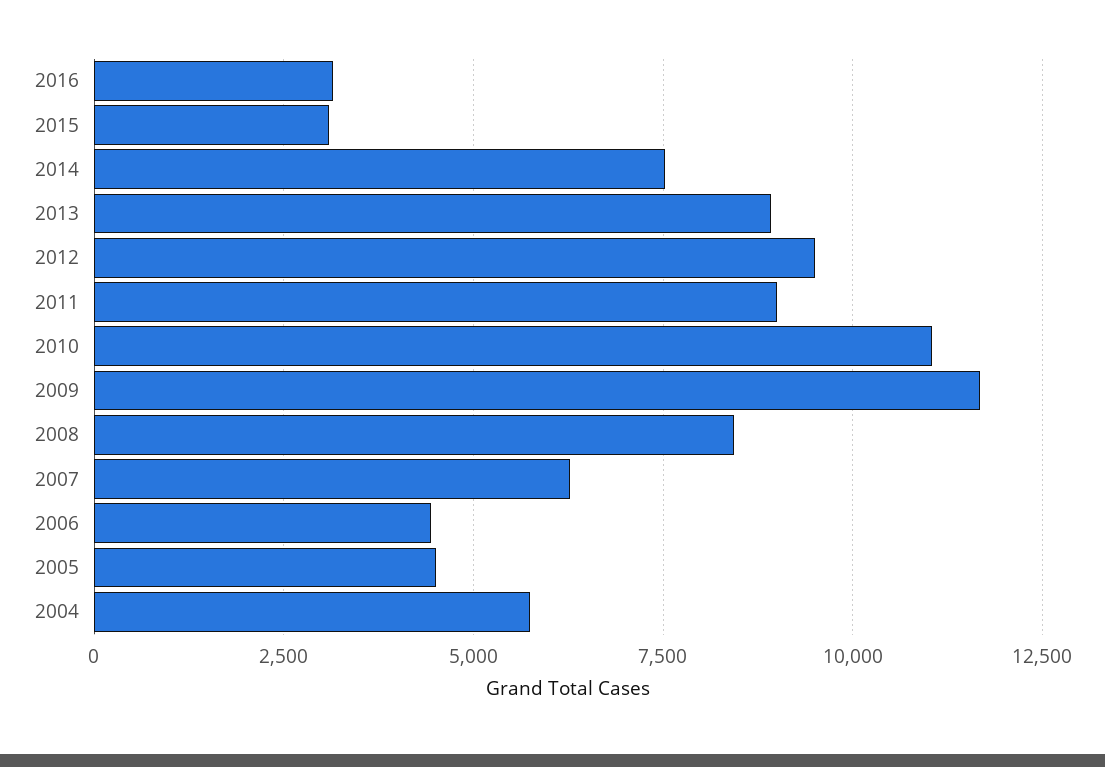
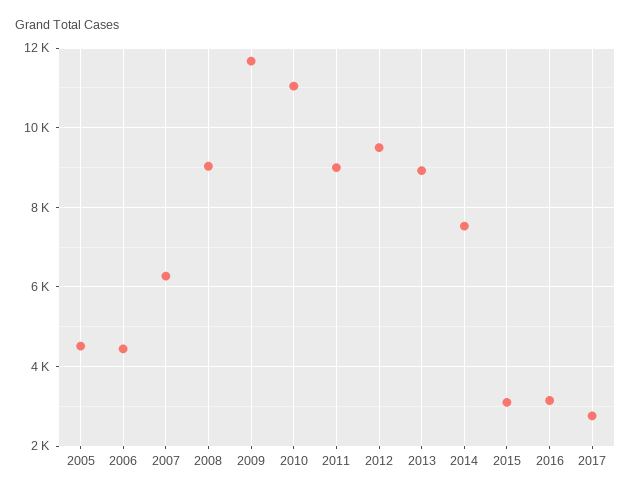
2008: 8500 -> 9000
2004: 5750 -> none
2017: none -> 2800

